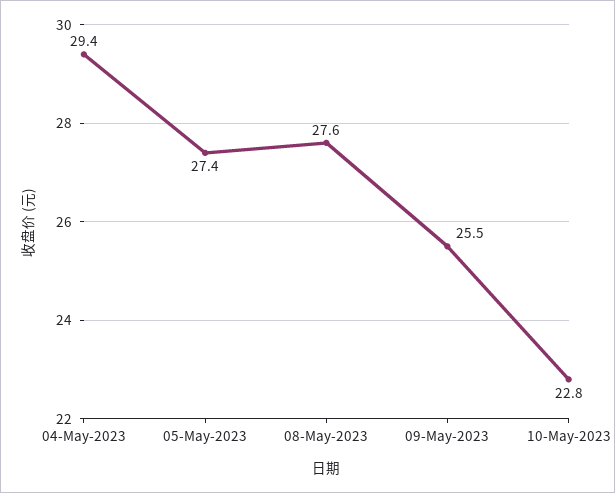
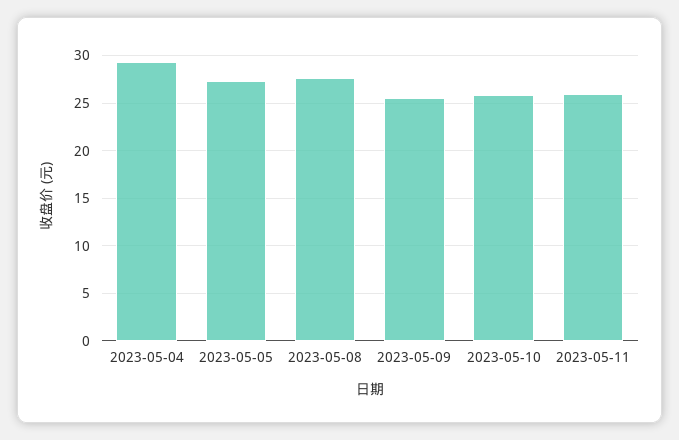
10-May-2023: 22.8 -> 26
2023-05-11: none -> 26

